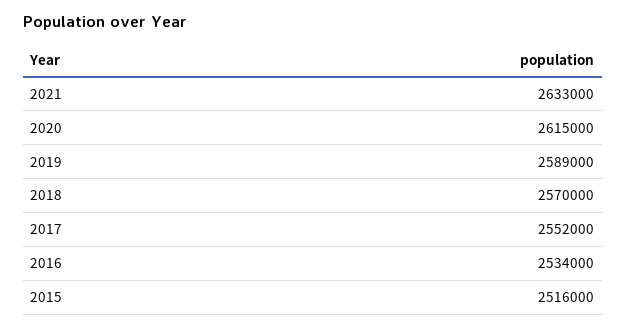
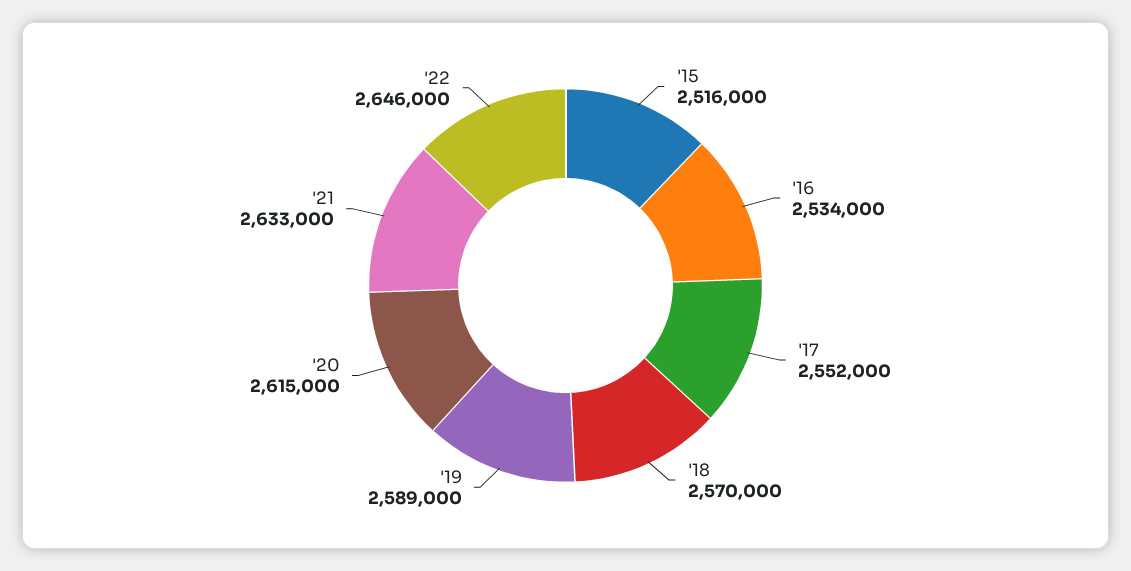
'22: none -> 2646000

